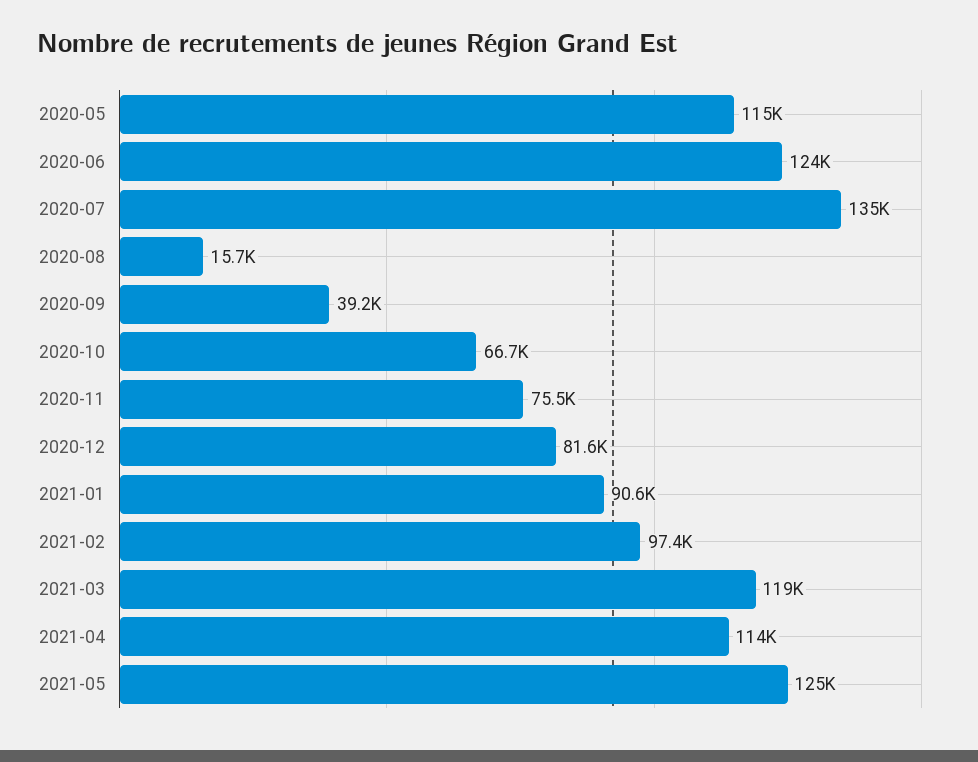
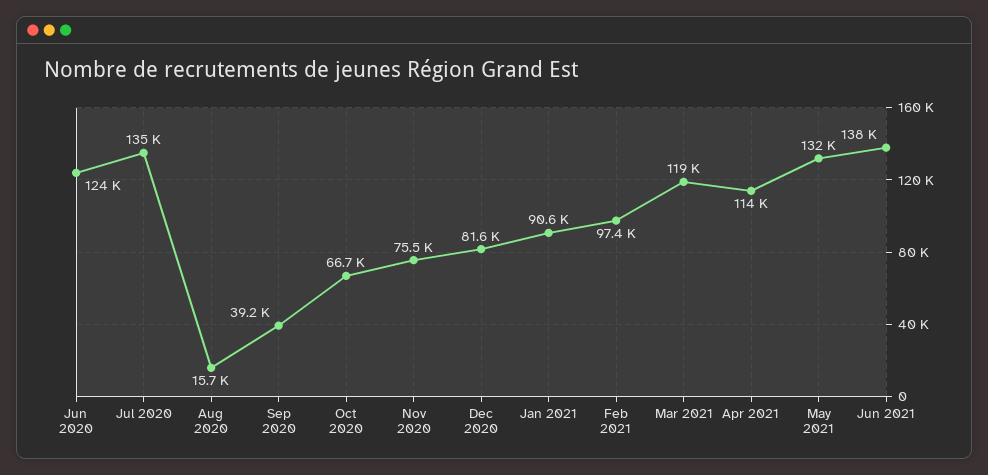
2020-05: 115000 -> none
2021-05: 125000 -> 132000
Jun 2021: none -> 138000

